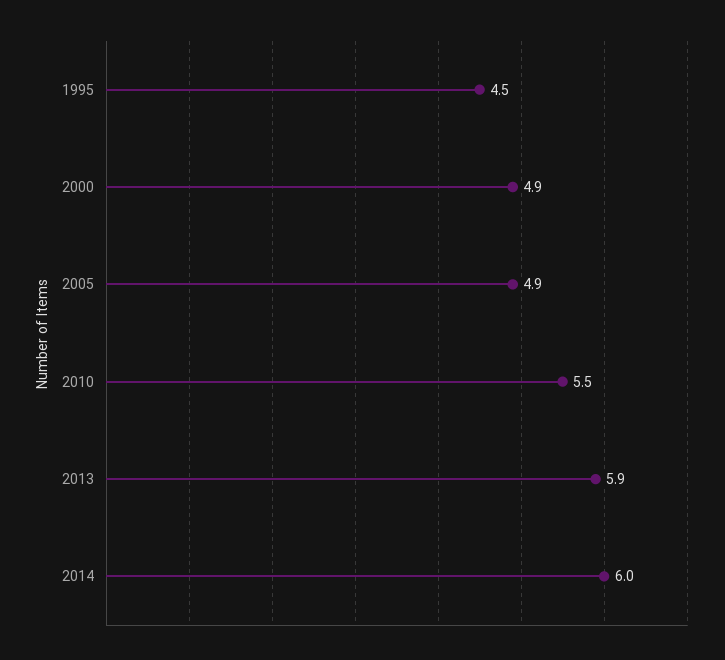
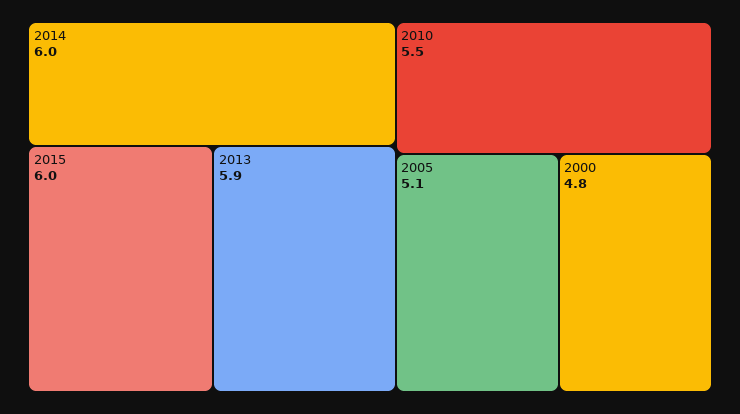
1995: 4.5 -> none
2000: 4.9 -> 4.8
2005: 4.9 -> 5.1
2015: none -> 6

